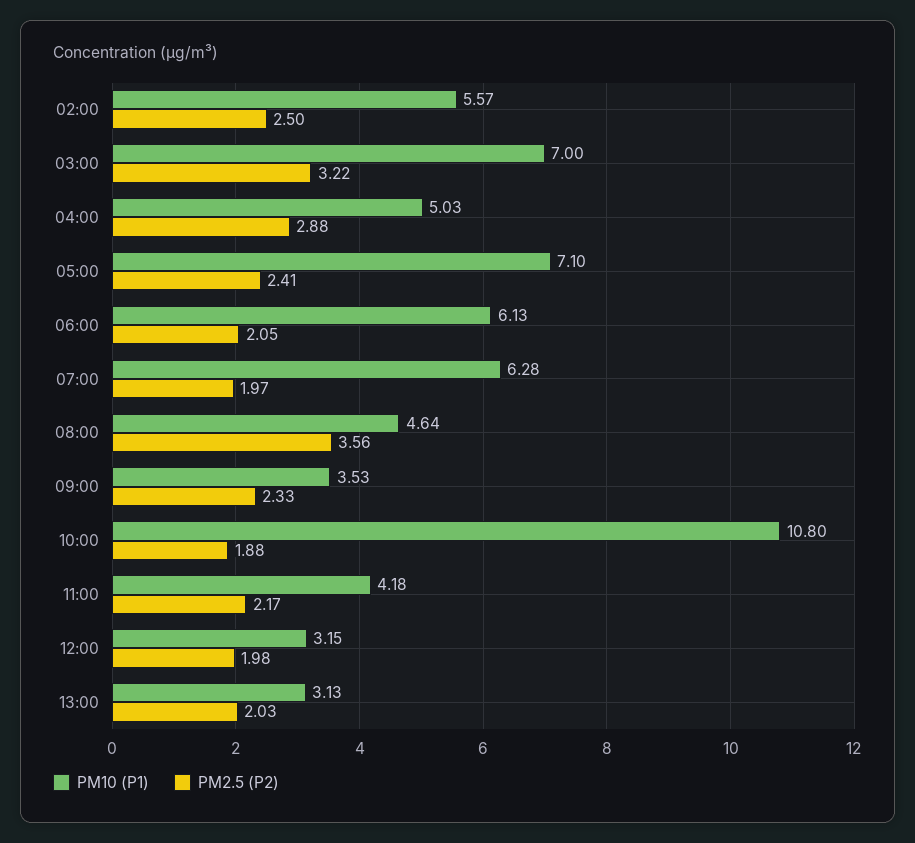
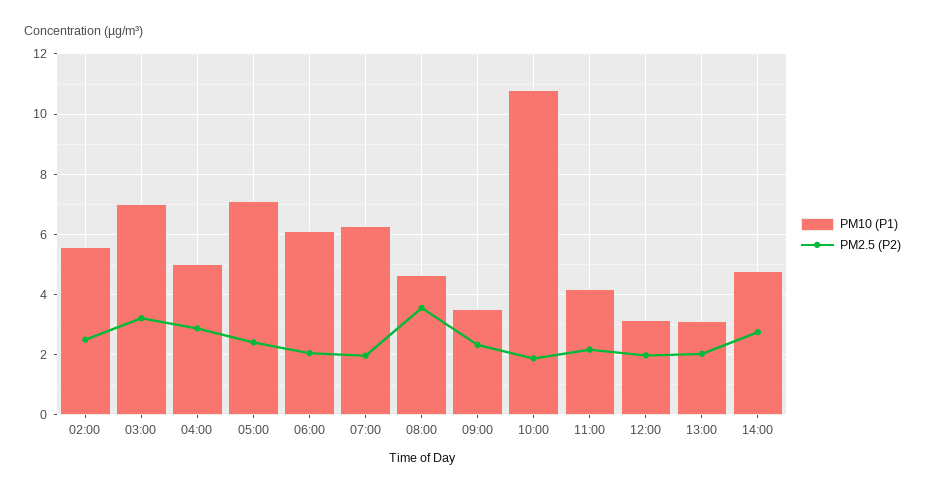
PM10 (P1), 14:00: none -> 4.8
PM2.5 (P2), 14:00: none -> 2.8

